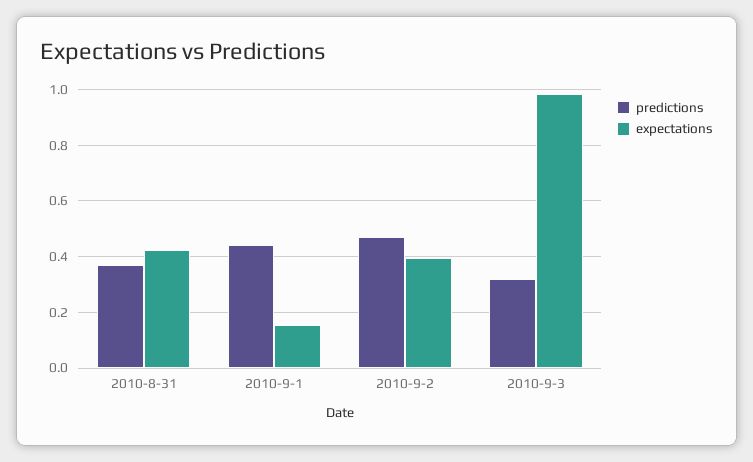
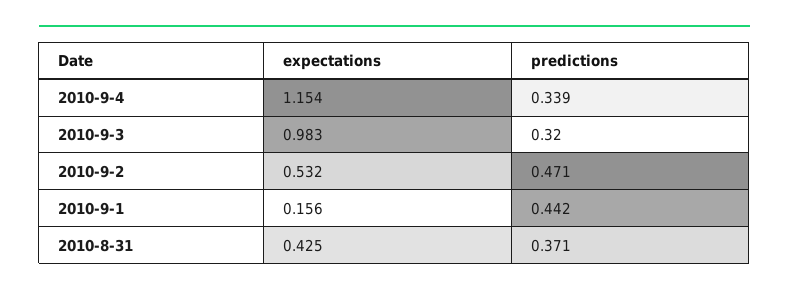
expectations, 2010-9-2: 0.4 -> 0.532
expectations, 2010-9-4: none -> 1.154
predictions, 2010-9-4: none -> 0.339

